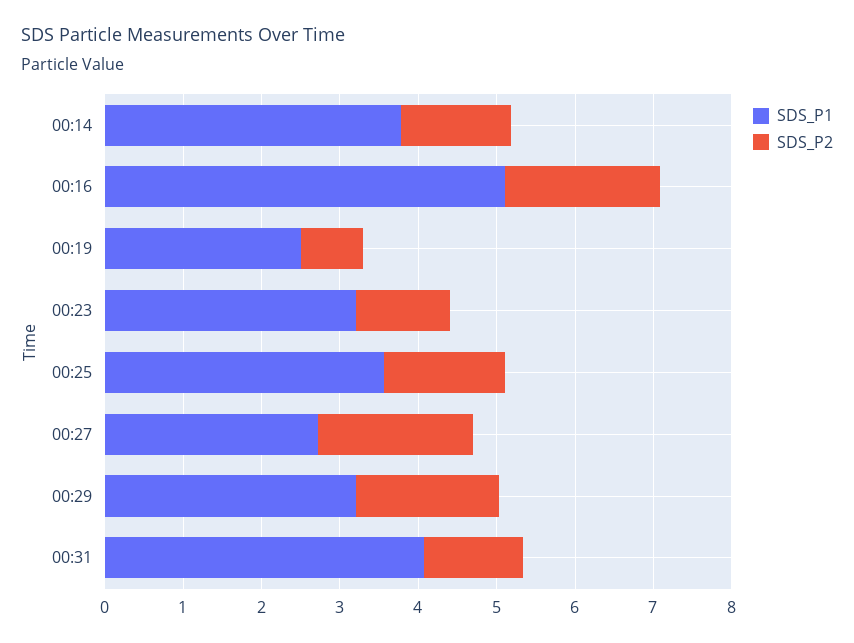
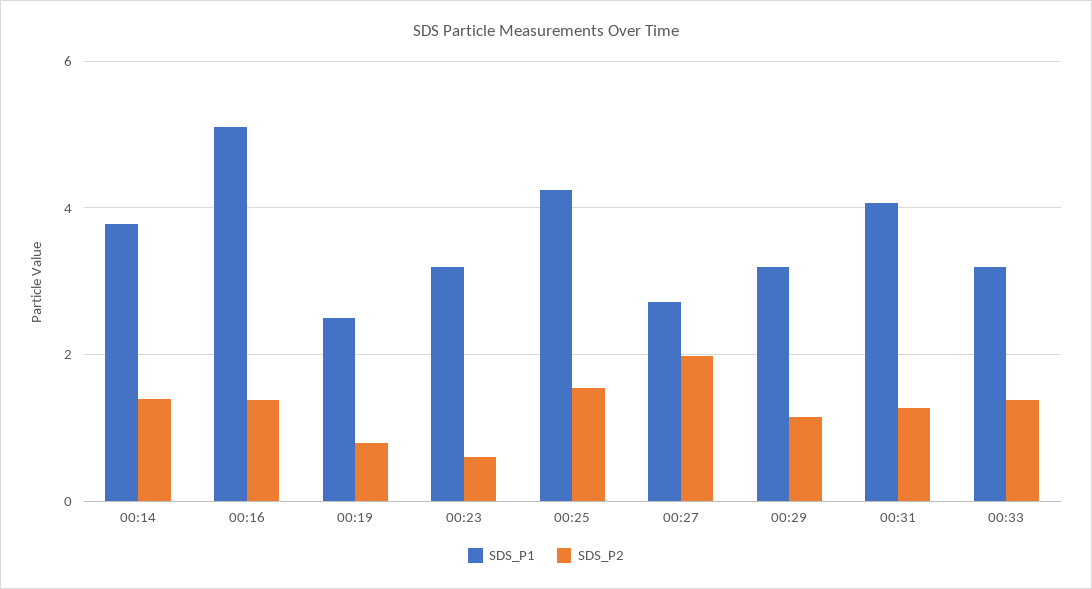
SDS_P2, 00:16: 2 -> 1.4
SDS_P2, 00:23: 1.2 -> 0.6
SDS_P1, 00:25: 3.6 -> 4.2
SDS_P2, 00:29: 1.8 -> 1.2
SDS_P1, 00:33: none -> 3.2
SDS_P2, 00:33: none -> 1.4

